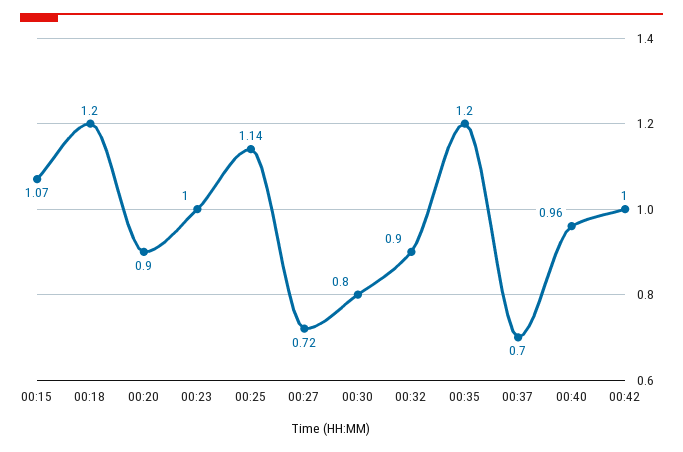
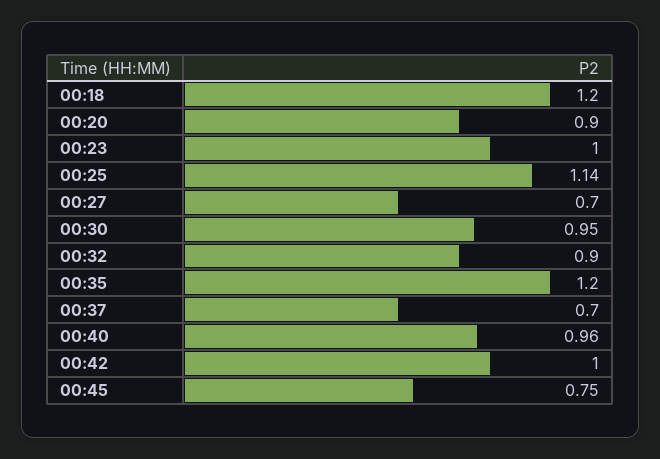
00:15: 1.07 -> none
00:27: 0.72 -> 0.7
00:30: 0.8 -> 0.95
00:45: none -> 0.75

